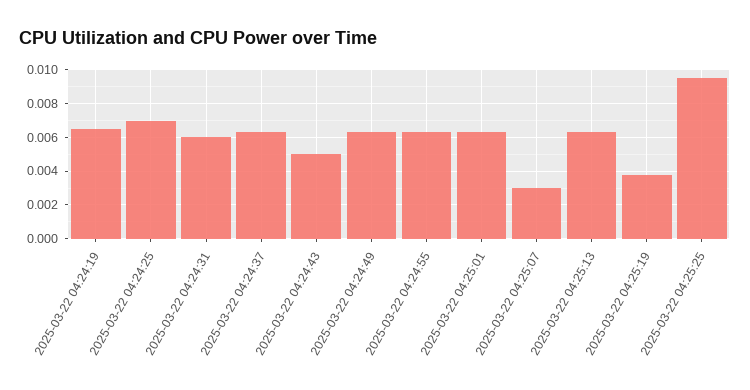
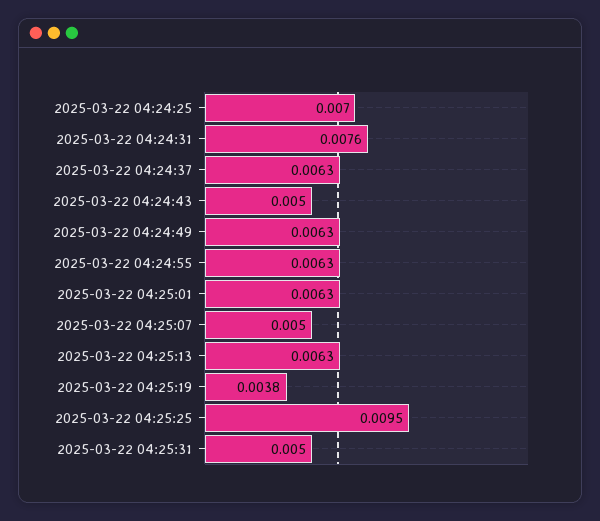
2025-03-22 04:24:19: 0.0065 -> none
2025-03-22 04:24:31: 0.006 -> 0.0076
2025-03-22 04:25:07: 0.003 -> 0.005
2025-03-22 04:25:31: none -> 0.005

